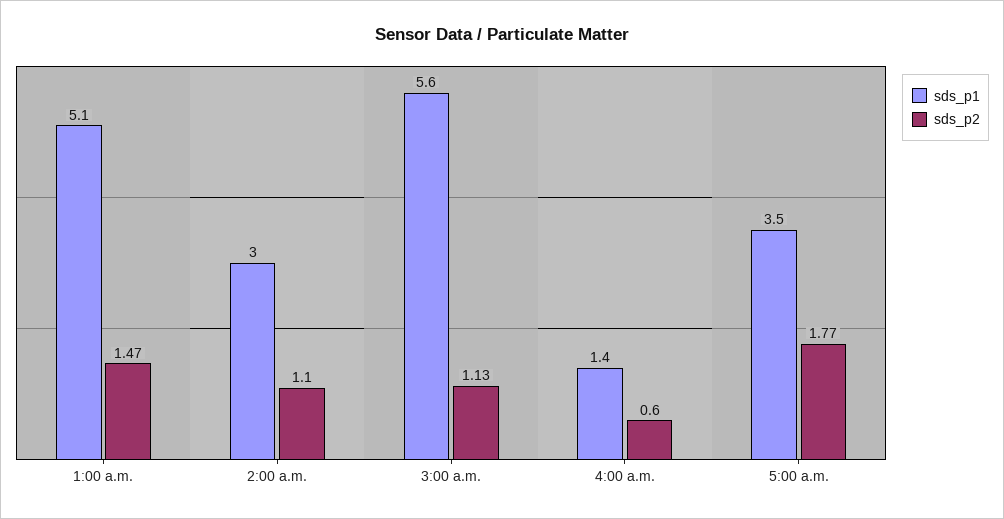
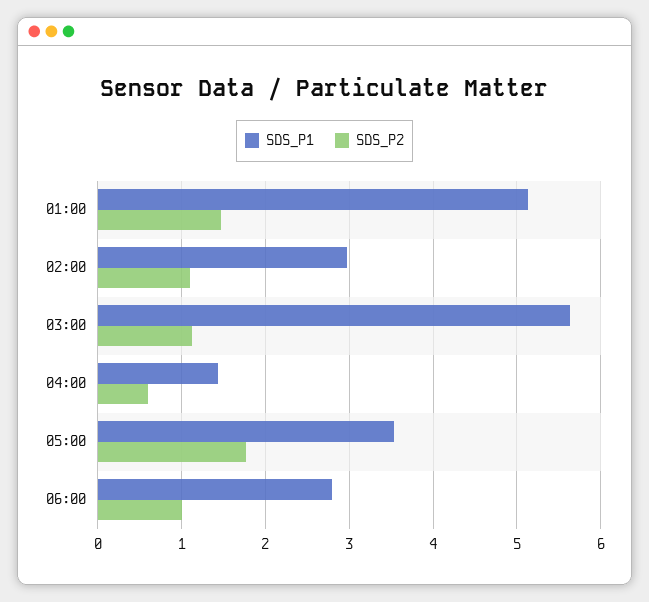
sds_p1, 06:00: none -> 2.8
sds_p2, 06:00: none -> 1

